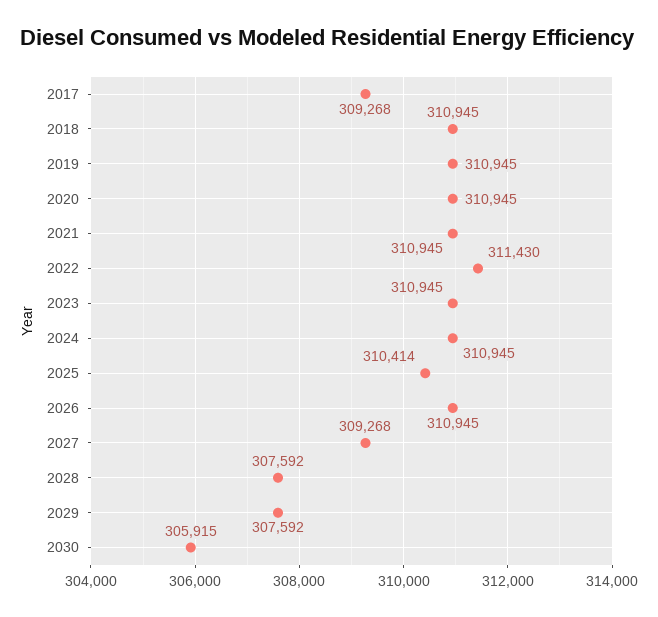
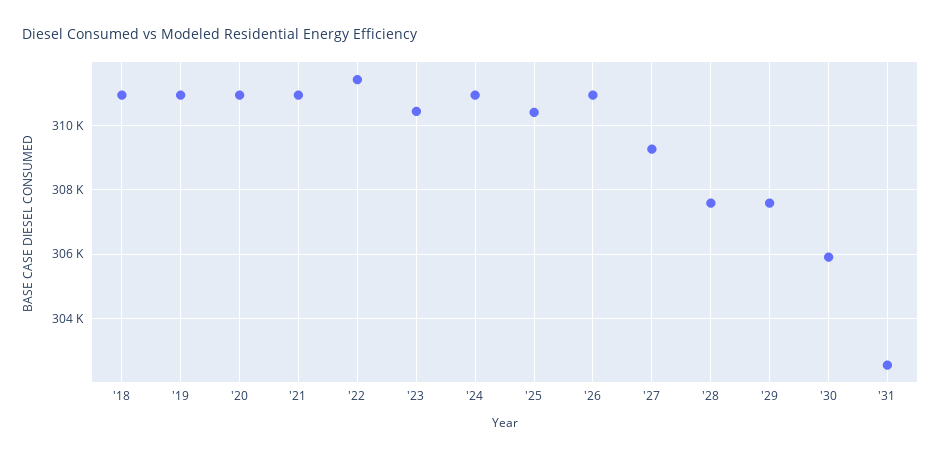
2017: 309268 -> none
2023: 310945 -> 310400
'31: none -> 302600

